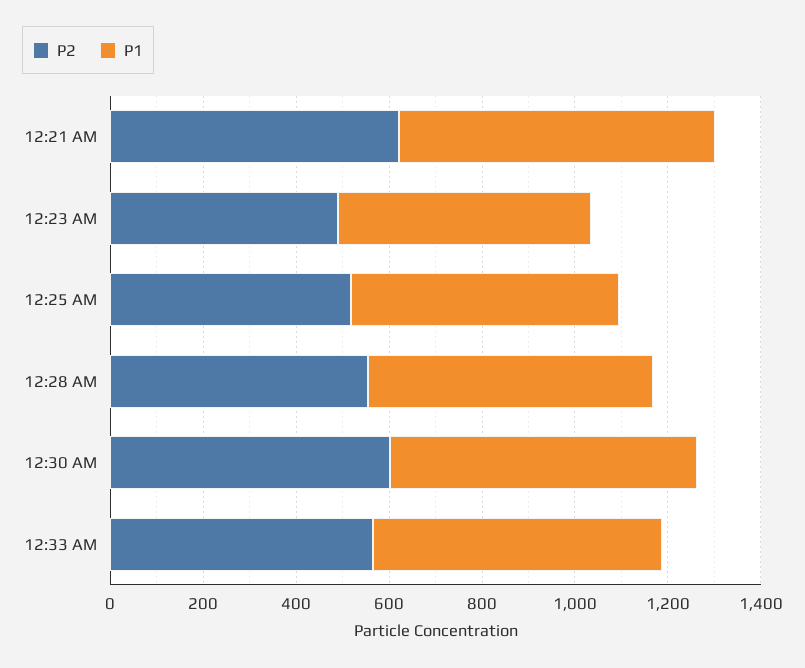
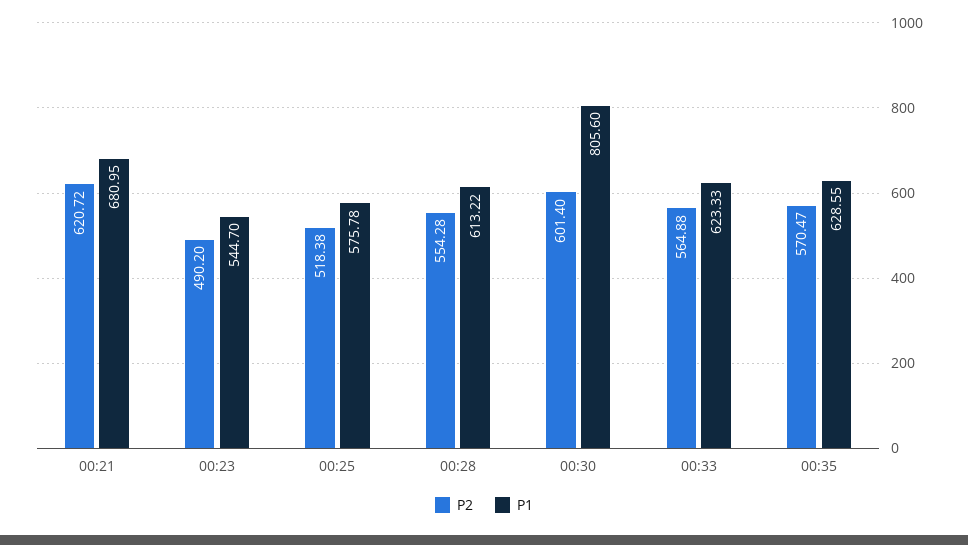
P1, 12:30 AM: 650 -> 805.6
P2, 00:35: none -> 570.47
P1, 00:35: none -> 628.55

